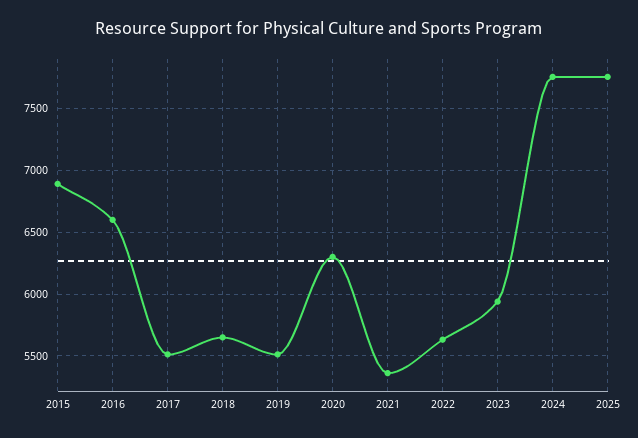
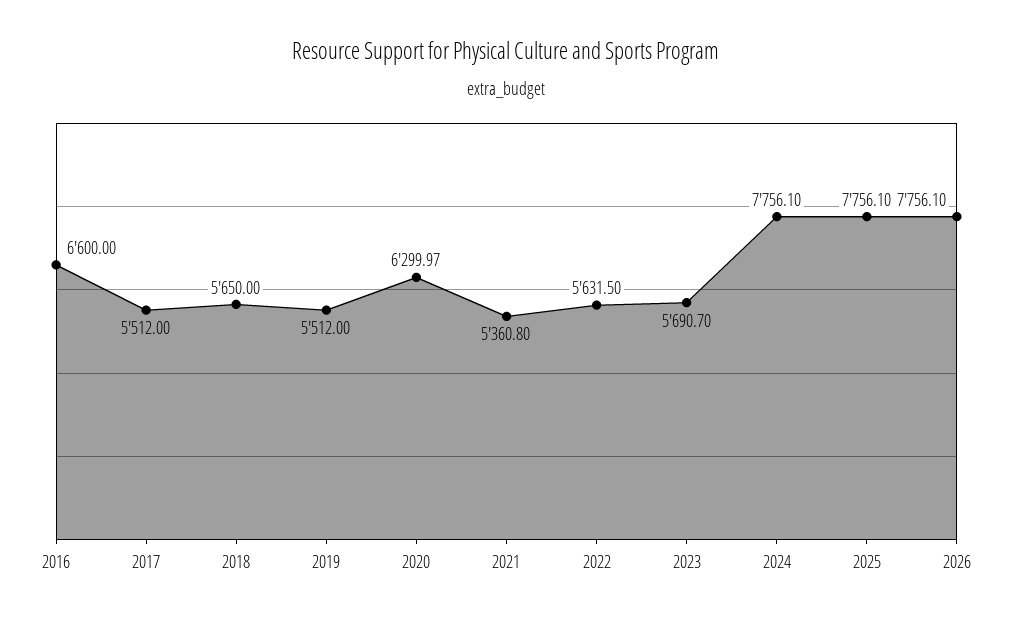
2015: 6900 -> none
2023: 5950 -> 5690.7
2026: none -> 7756.1

